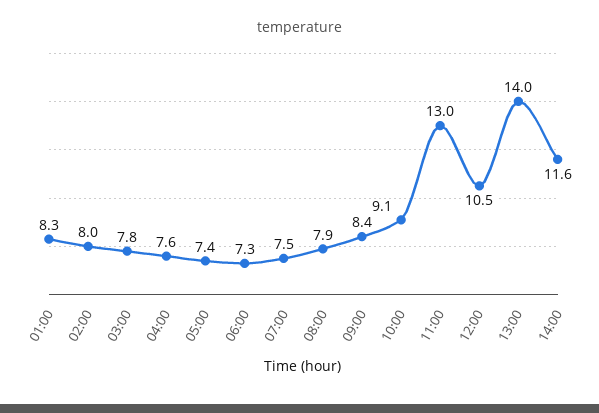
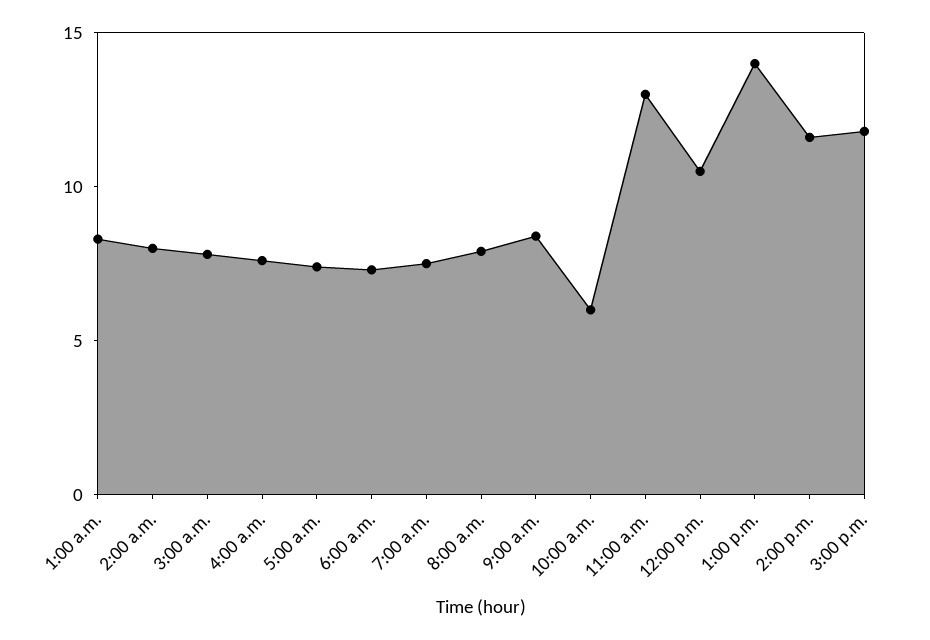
10:00: 9.1 -> 6
3:00 p.m.: none -> 12

